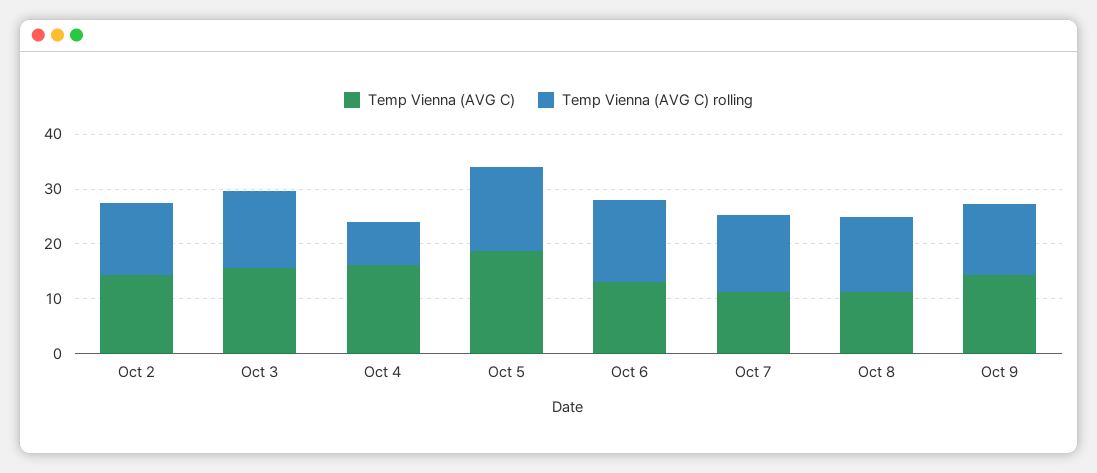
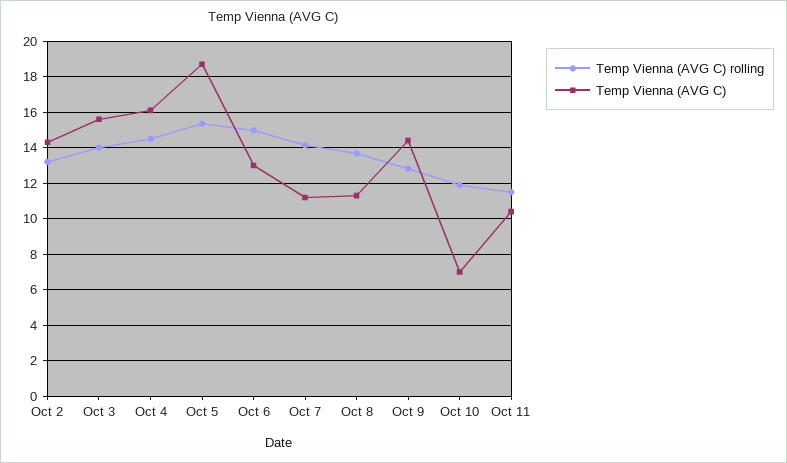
Temp Vienna (AVG C) rolling, Oct 4: 8 -> 14.5
Temp Vienna (AVG C) rolling, Oct 10: none -> 12
Temp Vienna (AVG C), Oct 10: none -> 7
Temp Vienna (AVG C) rolling, Oct 11: none -> 11.5
Temp Vienna (AVG C), Oct 11: none -> 10.5

